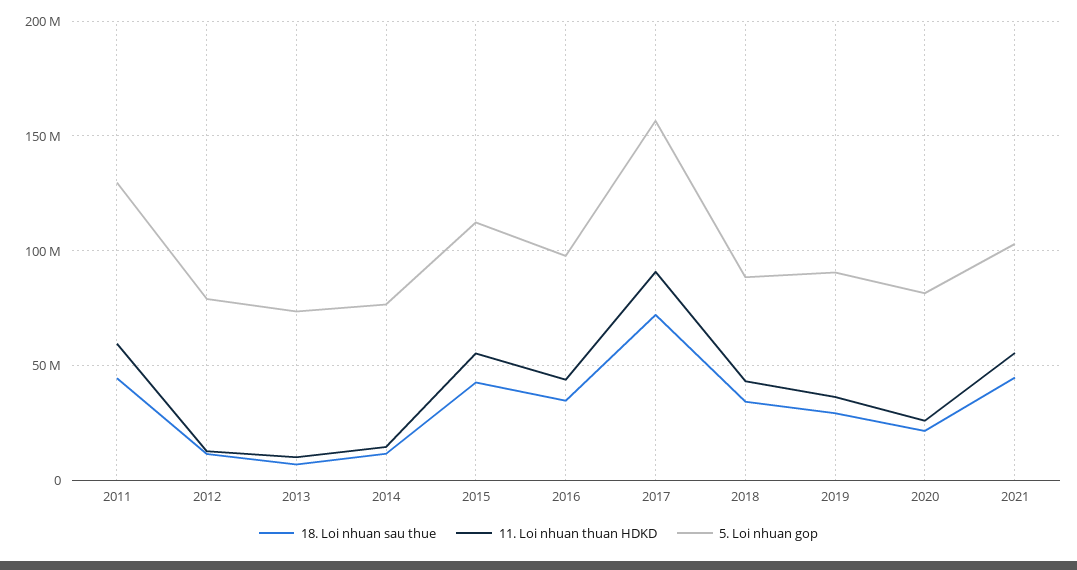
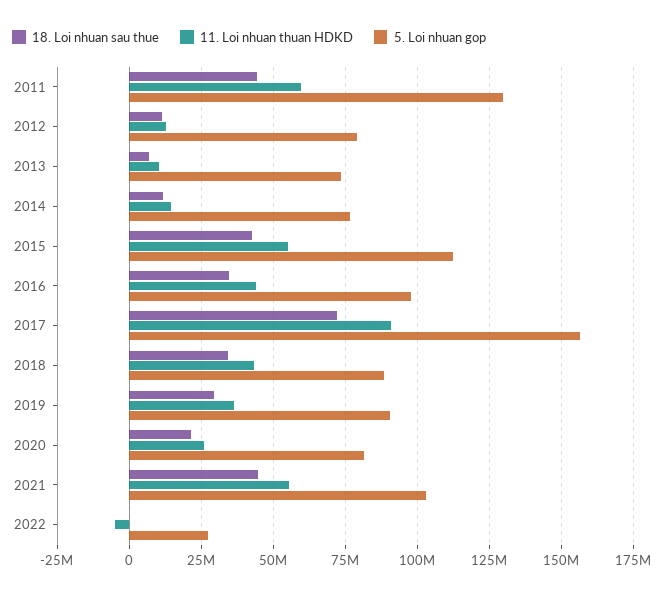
18. Loi nhuan sau thue, 2022: none -> 0
11. Loi nhuan thuan HDKD, 2022: none -> -5000000
5. Loi nhuan gop, 2022: none -> 27500000

